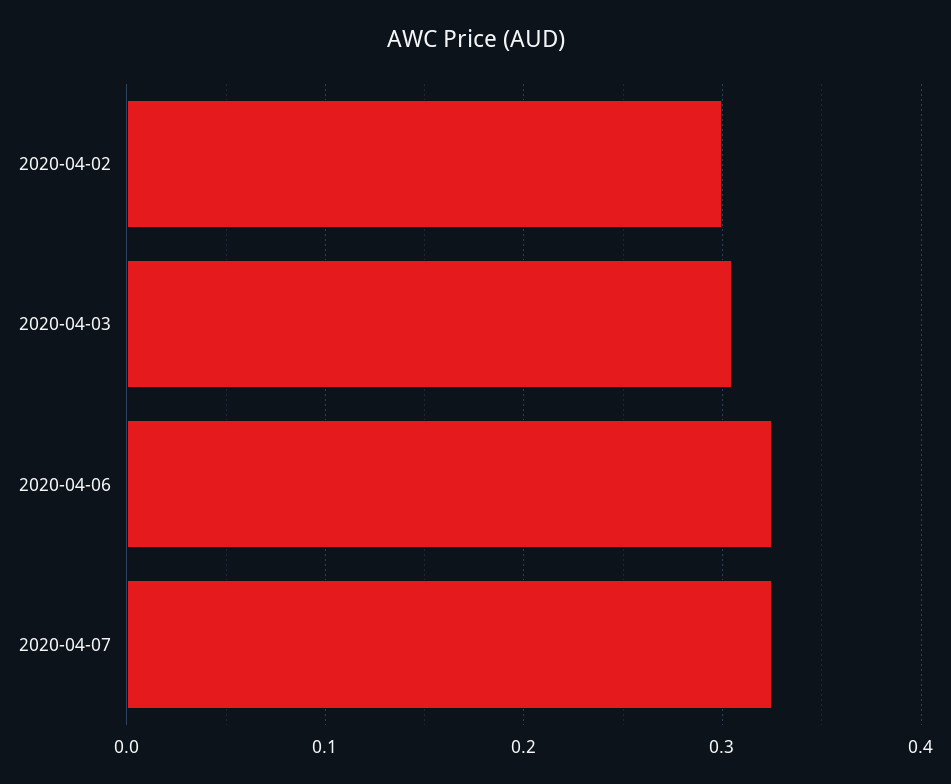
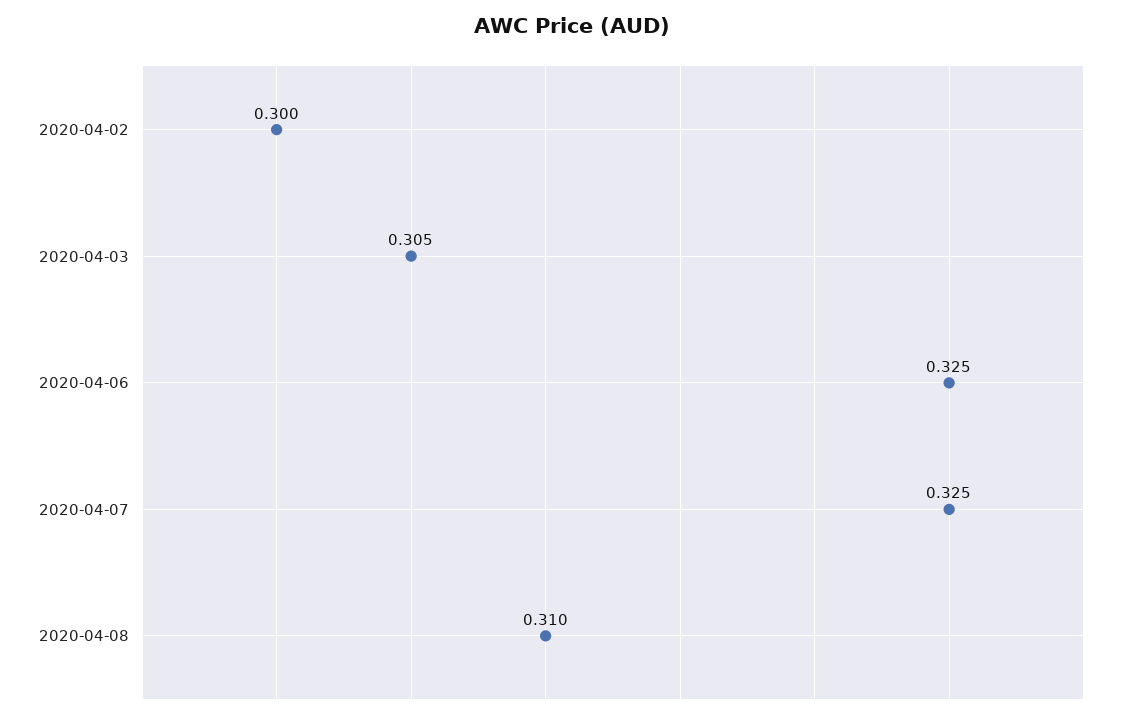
2020-04-08: none -> 0.31

